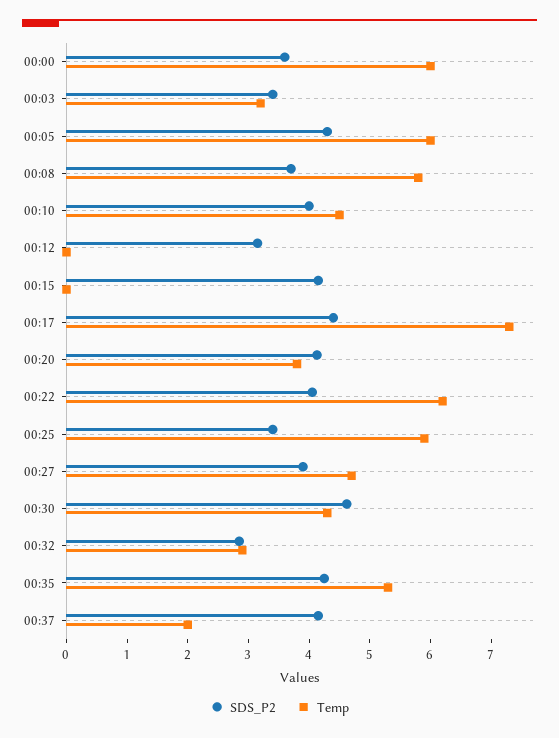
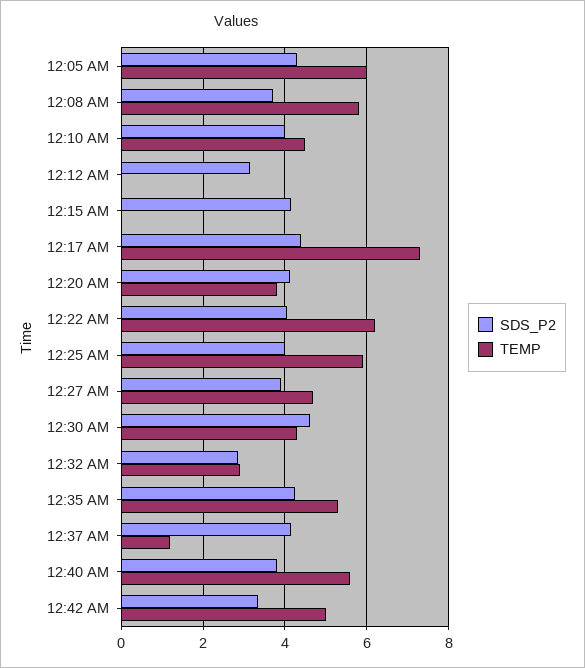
SDS_P2, 00:00: 3.6 -> none
Temp, 00:00: 6 -> none
SDS_P2, 00:03: 3.4 -> none
Temp, 00:03: 3.2 -> none
SDS_P2, 00:25: 3.4 -> 4
Temp, 00:37: 2 -> 1.2
SDS_P2, 12:40 AM: none -> 3.8
Temp, 12:40 AM: none -> 5.6
SDS_P2, 12:42 AM: none -> 3.4
Temp, 12:42 AM: none -> 5

